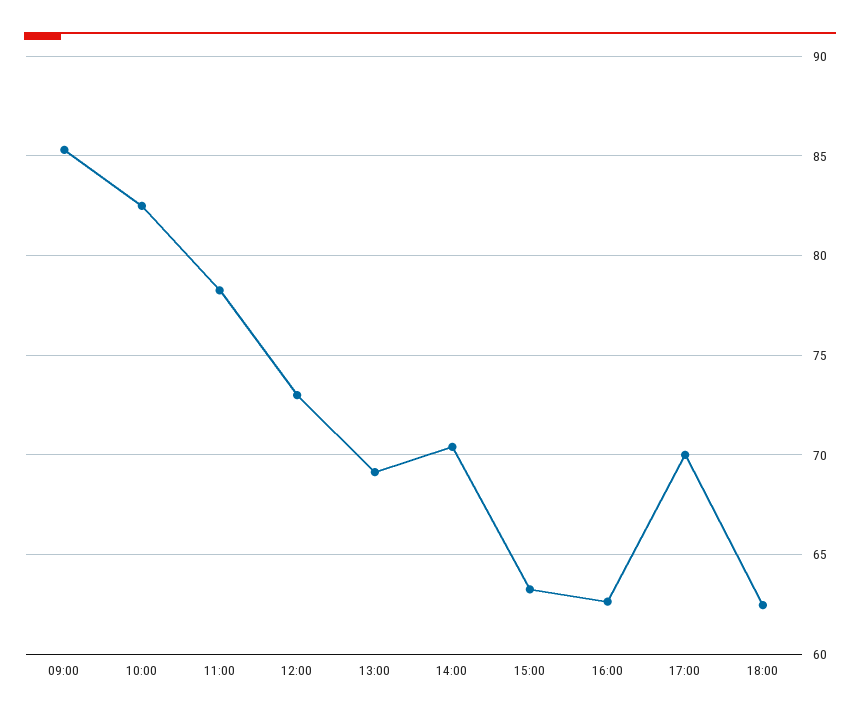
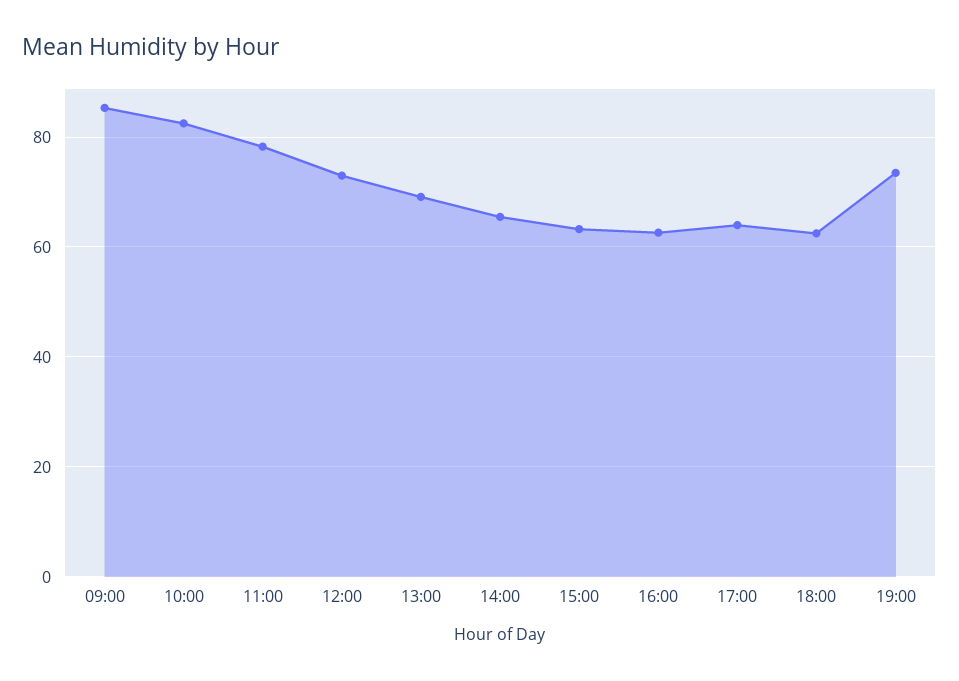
14:00: 70.5 -> 66
17:00: 70 -> 64
19:00: none -> 74

